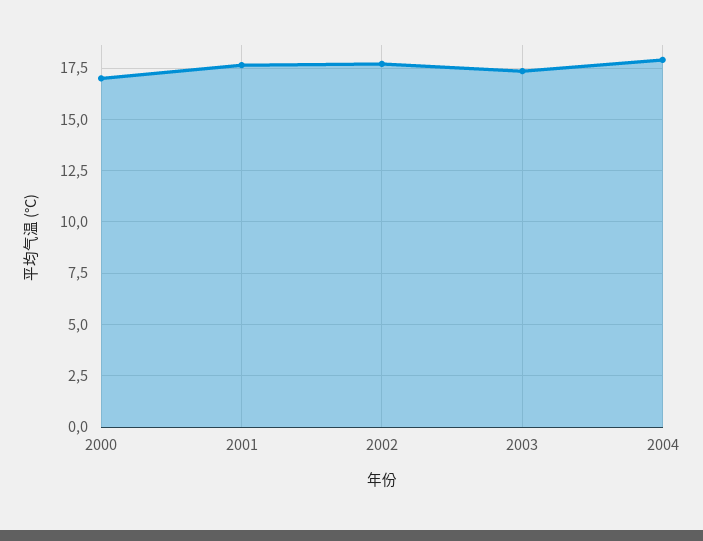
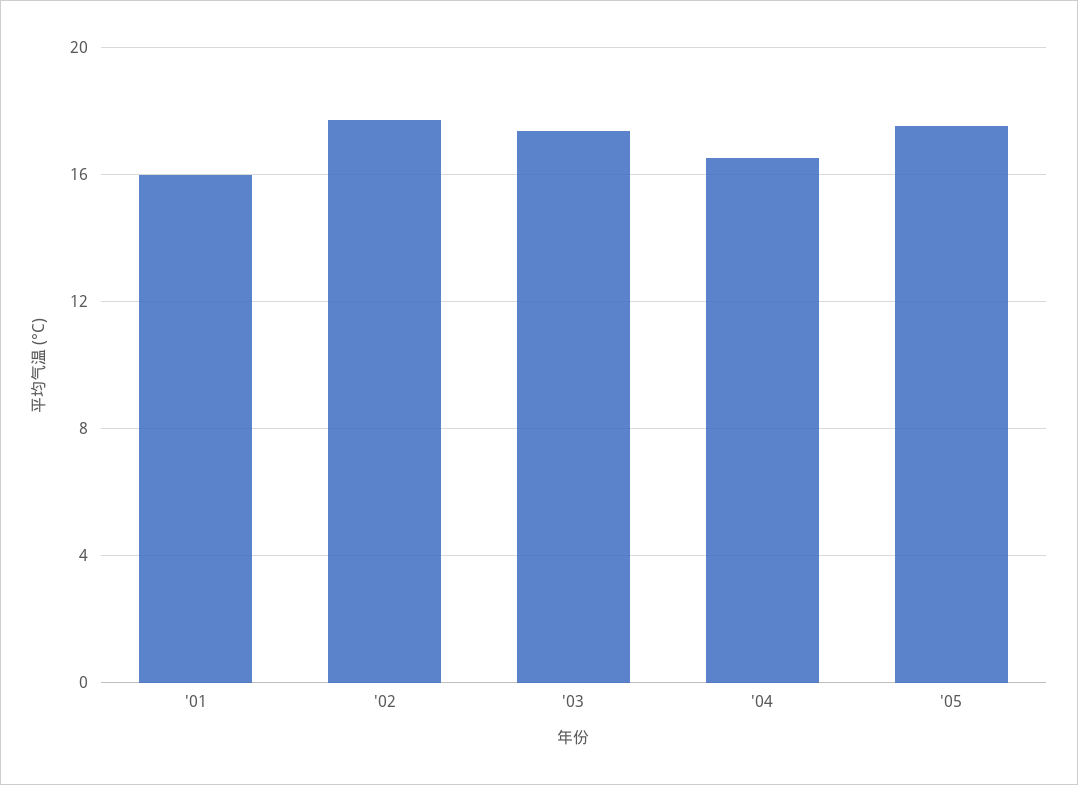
2000: 17 -> none
2001: 17.5 -> 16
2004: 18 -> 16.5
'05: none -> 17.5

